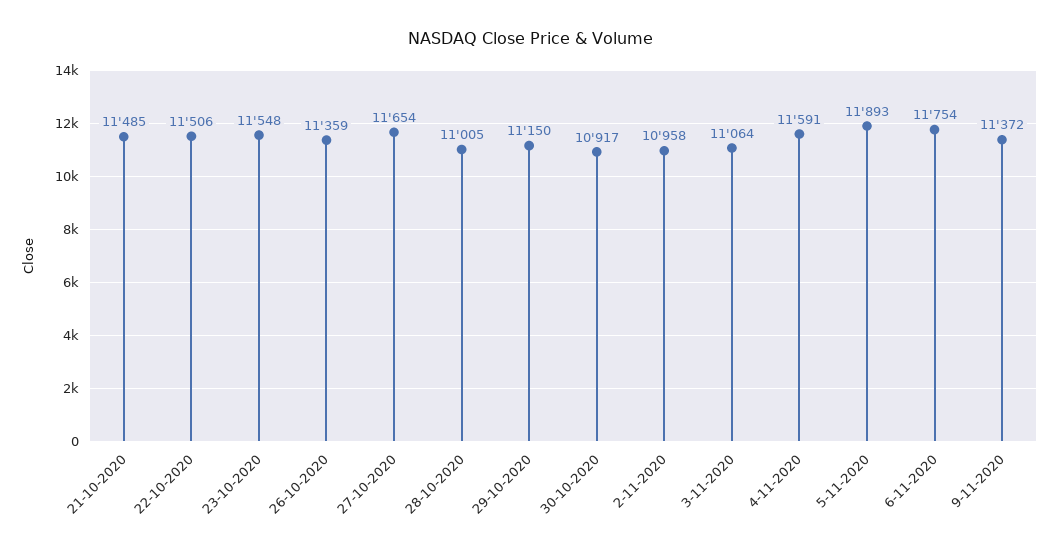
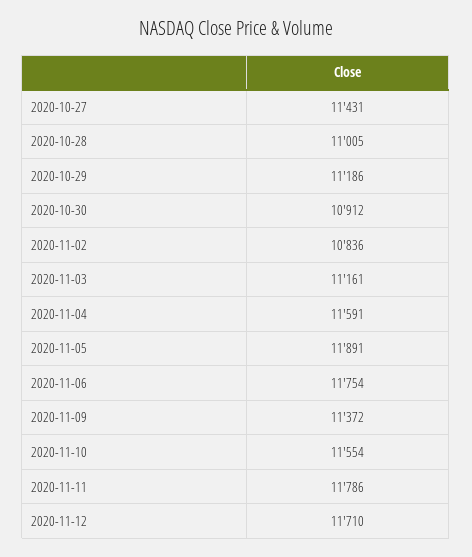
21-10-2020: 11485 -> none
22-10-2020: 11506 -> none
23-10-2020: 11548 -> none
26-10-2020: 11359 -> none
27-10-2020: 11654 -> 11431
29-10-2020: 11150 -> 11186
30-10-2020: 10917 -> 10912
2-11-2020: 10958 -> 10836
3-11-2020: 11064 -> 11161
5-11-2020: 11893 -> 11891
2020-11-10: none -> 11554
2020-11-11: none -> 11786
2020-11-12: none -> 11710

